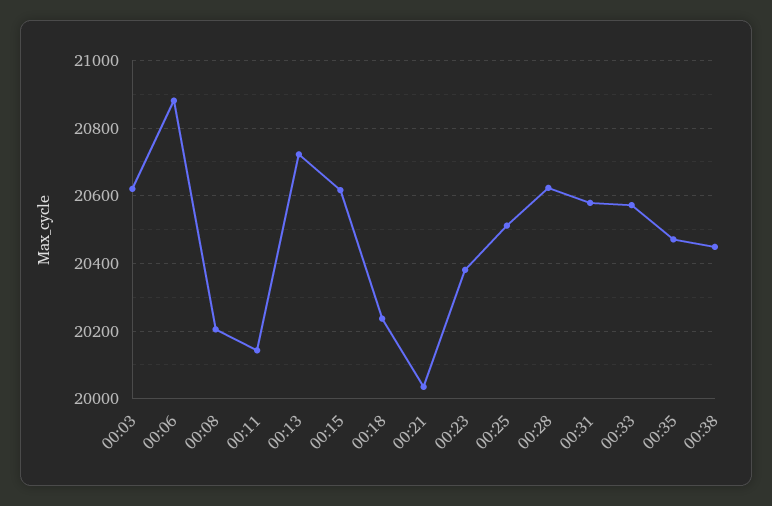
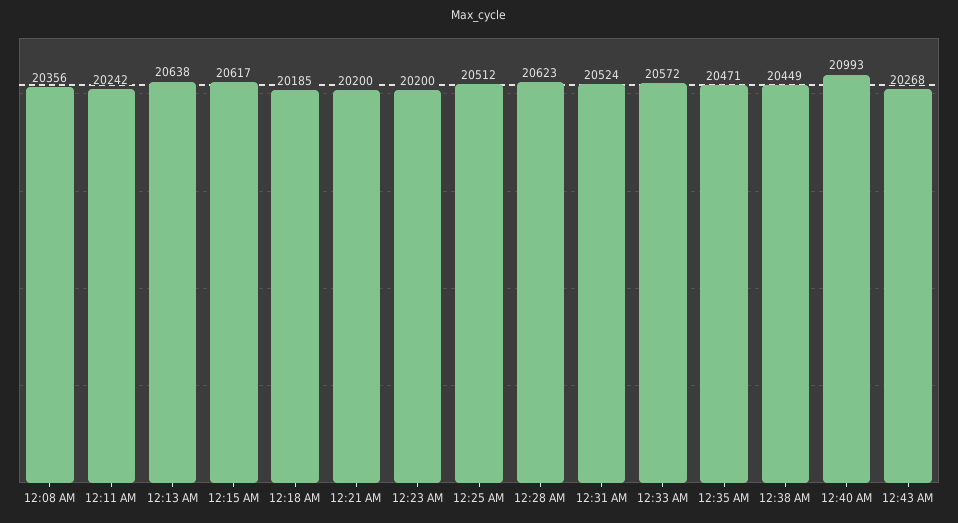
00:03: 20620 -> none
00:06: 20880 -> none
00:08: 20200 -> 20356
00:11: 20140 -> 20242
00:13: 20720 -> 20638
00:18: 20240 -> 20185
00:21: 20040 -> 20200
00:23: 20380 -> 20200
00:31: 20580 -> 20524
12:40 AM: none -> 20993
12:43 AM: none -> 20268

